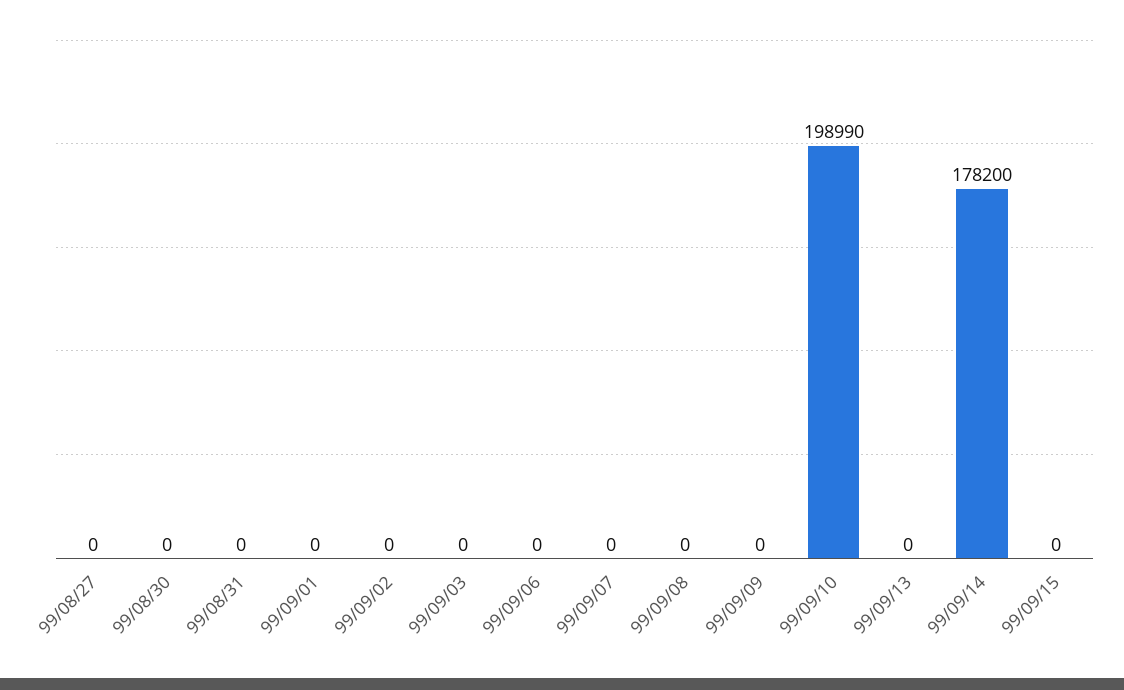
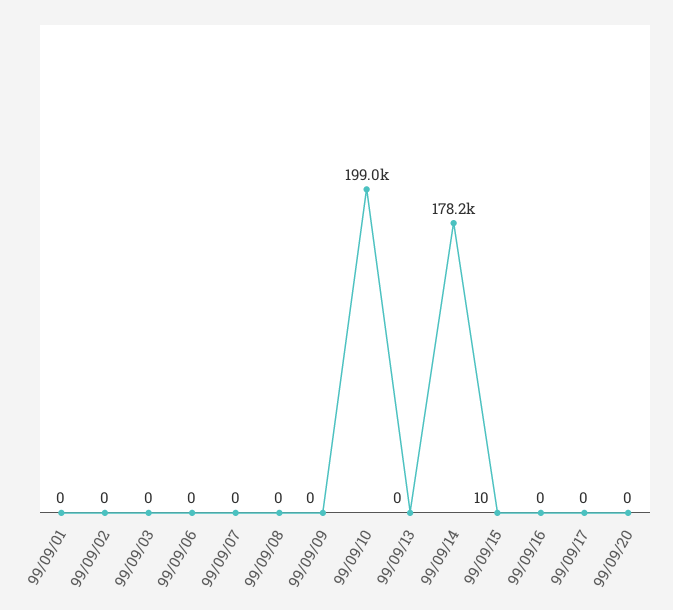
99/08/27: 0 -> none
99/08/30: 0 -> none
99/08/31: 0 -> none
99/09/15: 0 -> 10
99/09/16: none -> 0
99/09/17: none -> 0
99/09/20: none -> 0

